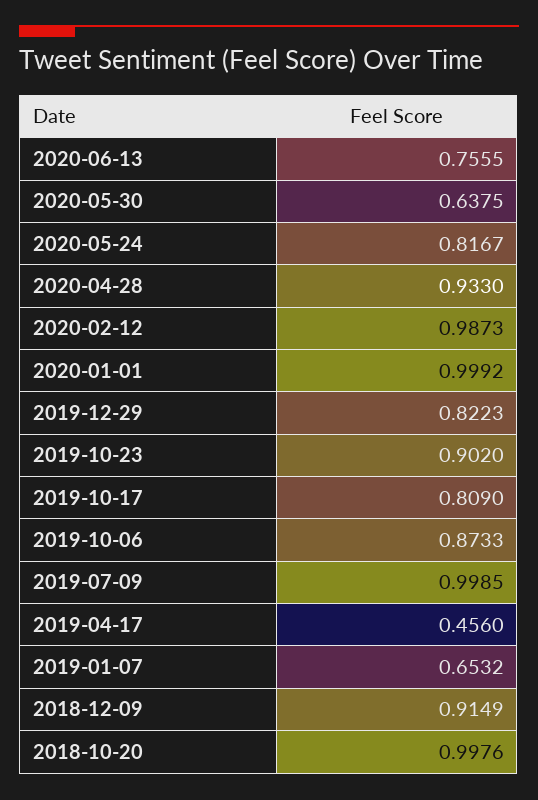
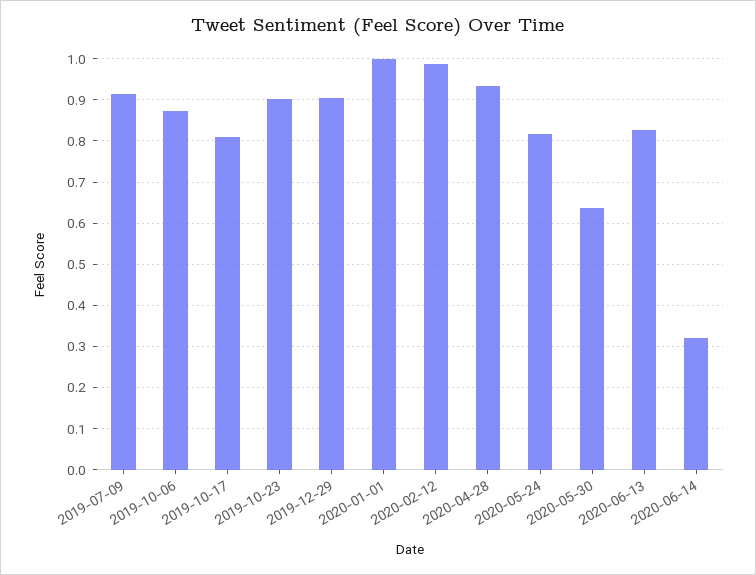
2020-06-13: 0.7555 -> 0.82
2019-12-29: 0.8223 -> 0.9
2019-07-09: 0.9985 -> 0.92
2019-04-17: 0.456 -> none
2019-01-07: 0.6532 -> none
2018-12-09: 0.9149 -> none
2018-10-20: 0.9976 -> none
2020-06-14: none -> 0.32

